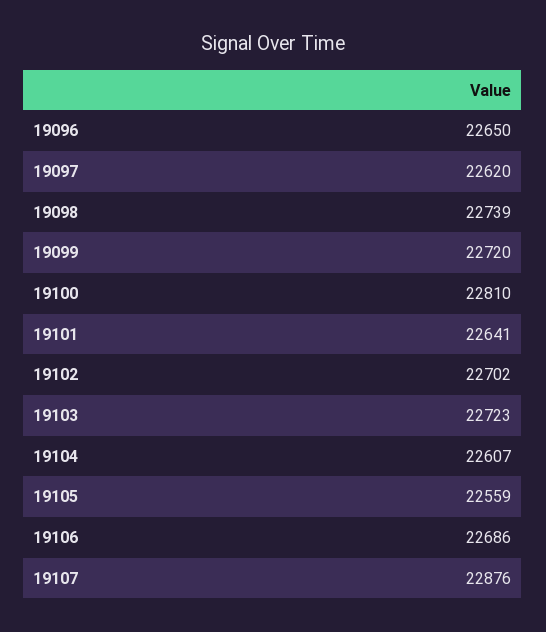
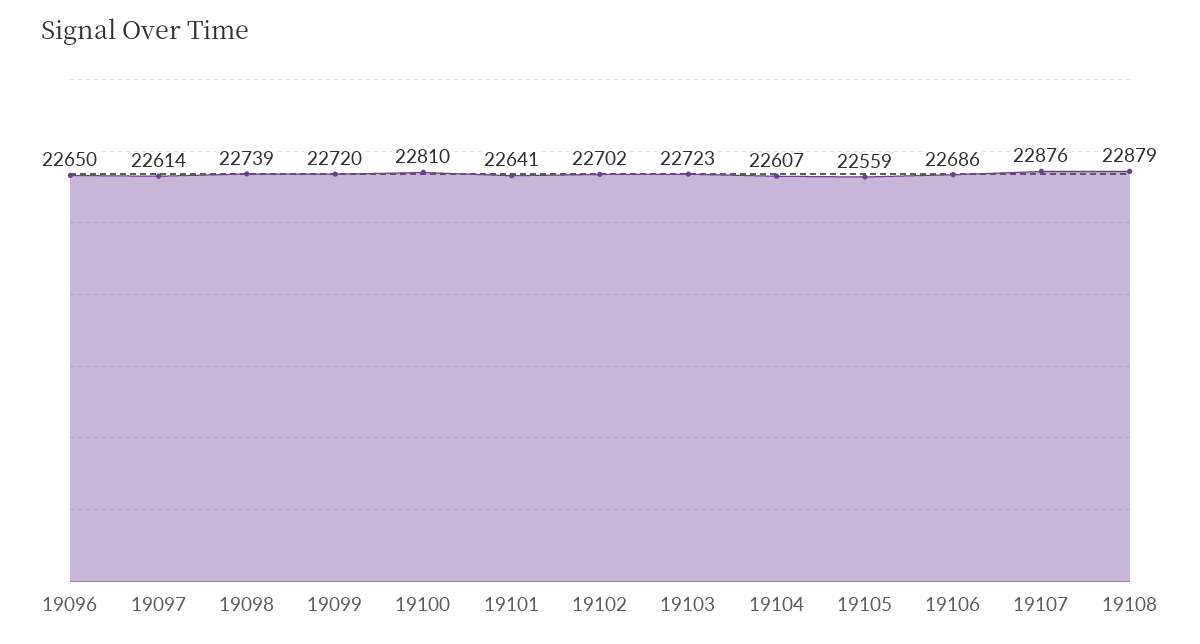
19097: 22620 -> 22614
19108: none -> 22879

